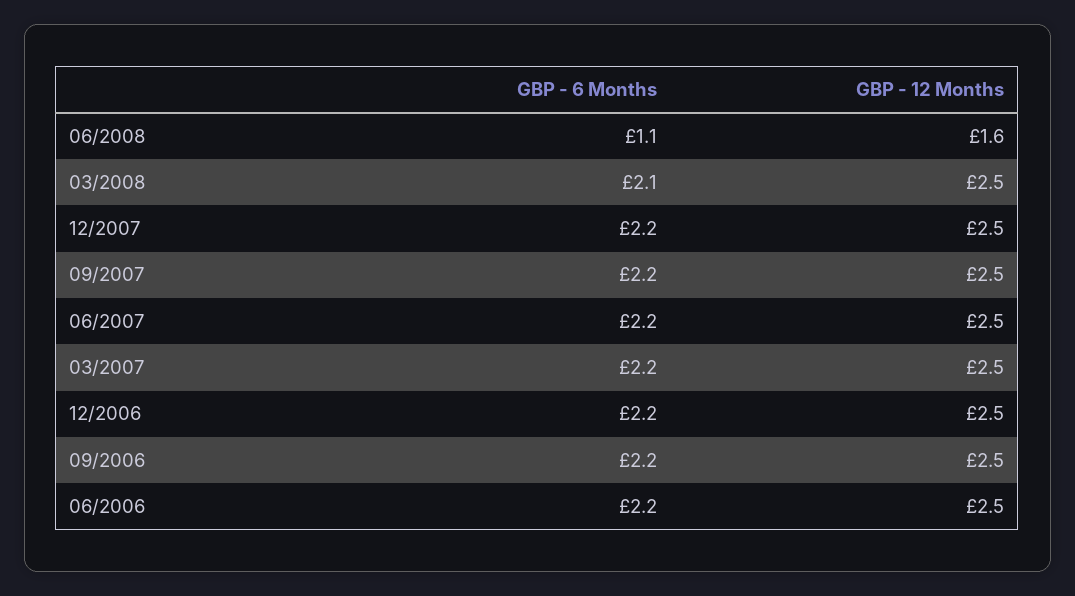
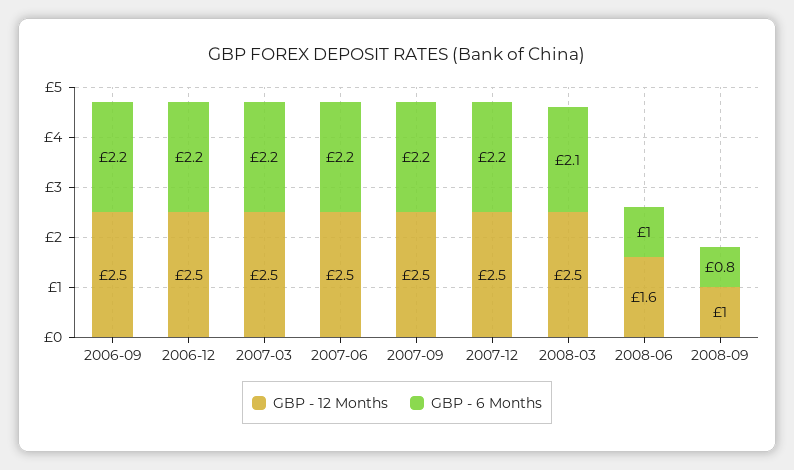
GBP - 6 Months, 06/2008: 1.1 -> 1
GBP - 6 Months, 06/2006: 2.2 -> none
GBP - 12 Months, 06/2006: 2.5 -> none
GBP - 12 Months, 2008-09: none -> 1
GBP - 6 Months, 2008-09: none -> 0.8

